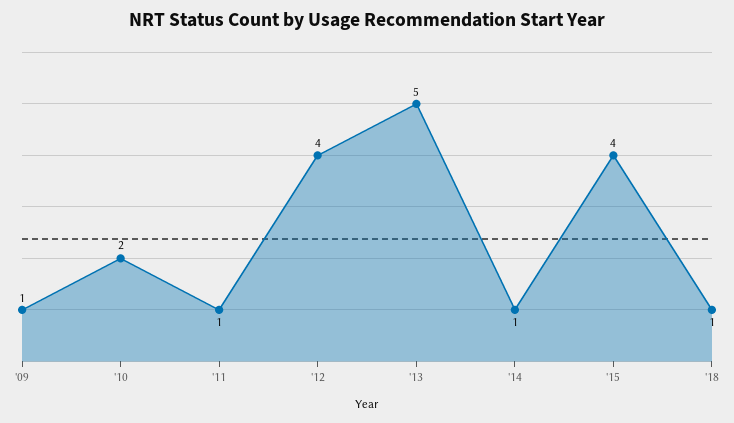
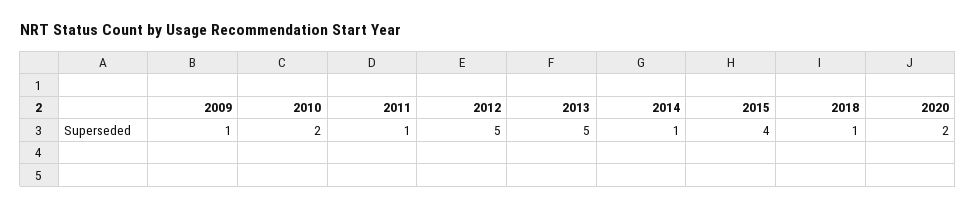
'12: 4 -> 5
2020: none -> 2

